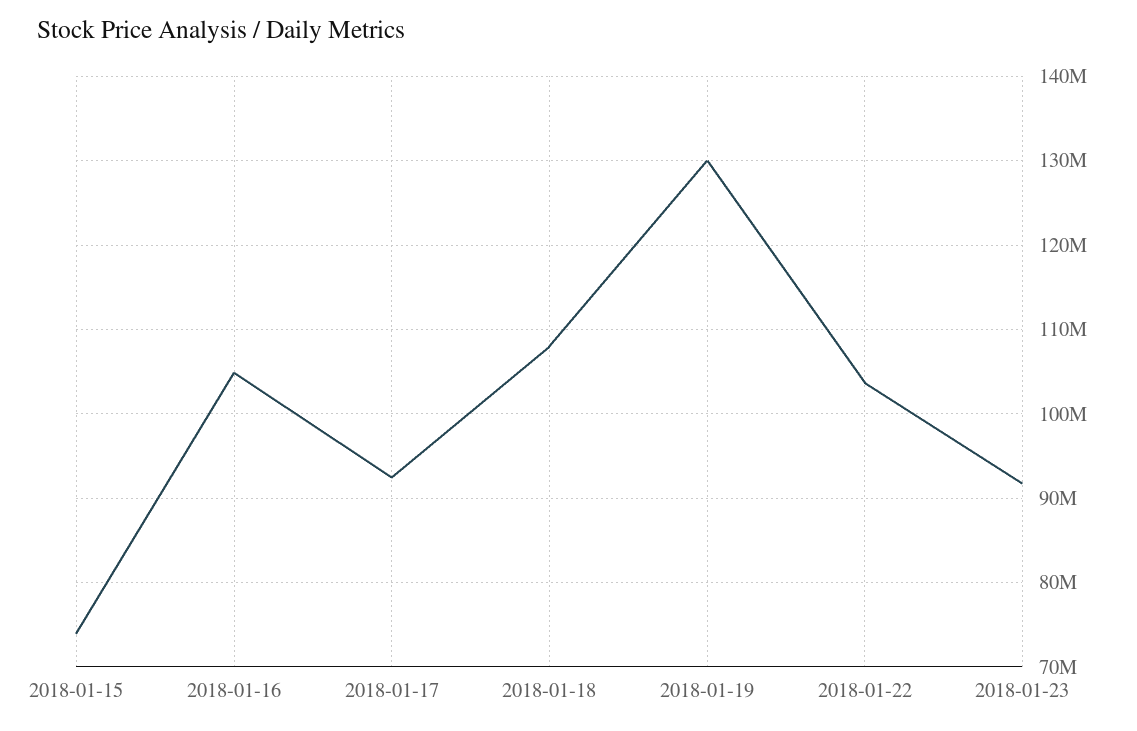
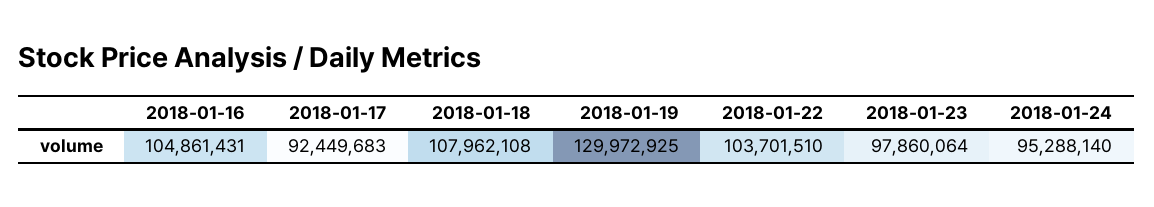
2018-01-15: 74000000 -> none
2018-01-23: 92000000 -> 97860064
2018-01-24: none -> 95288140

